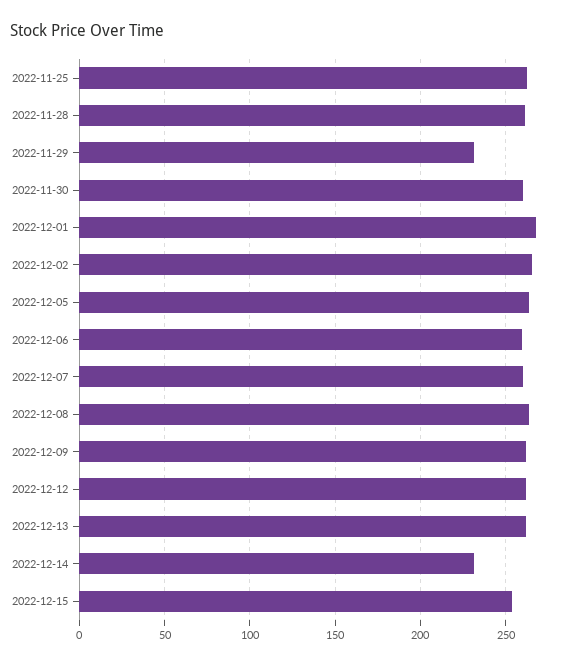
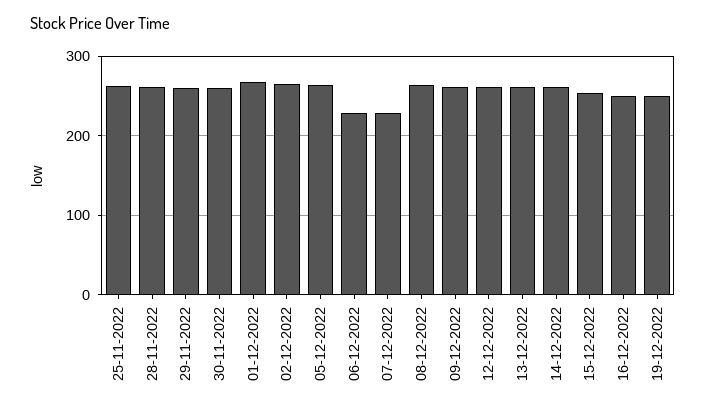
2022-11-29: 230 -> 260
2022-12-06: 260 -> 230
2022-12-07: 260 -> 230
2022-12-14: 230 -> 260
16-12-2022: none -> 250
19-12-2022: none -> 250

